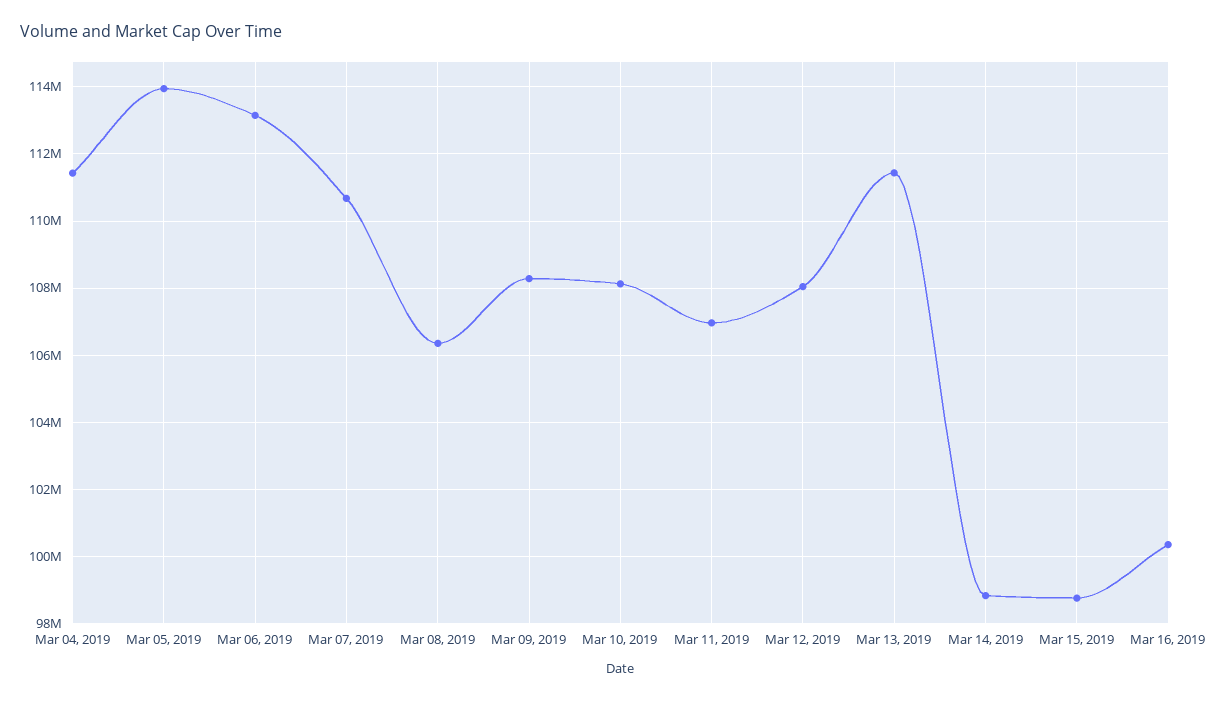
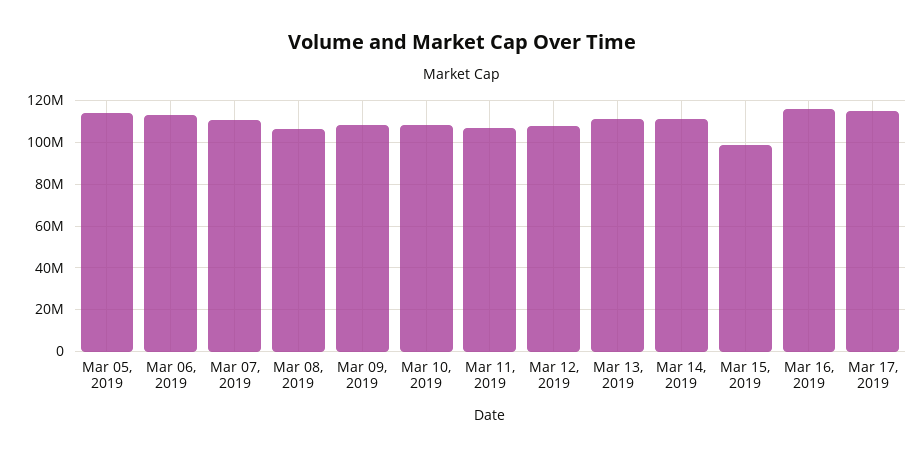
Mar 04, 2019: 111400000 -> none
Mar 14, 2019: 98800000 -> 110000000
Mar 16, 2019: 100400000 -> 115000000
Mar 17, 2019: none -> 115000000

